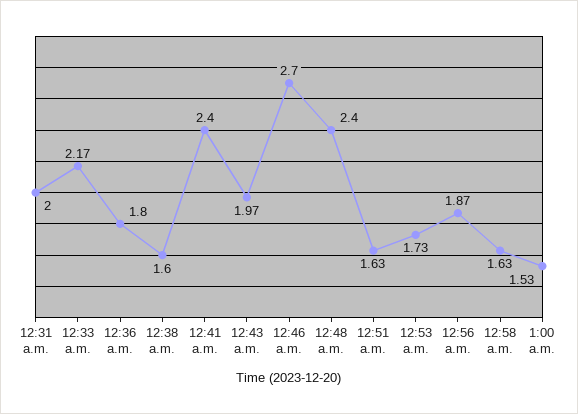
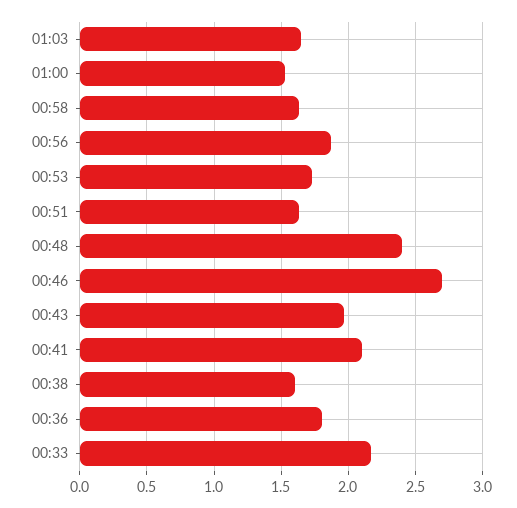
12:31 a.m.: 2 -> none
12:41 a.m.: 2.4 -> 2.1
01:03: none -> 1.65

